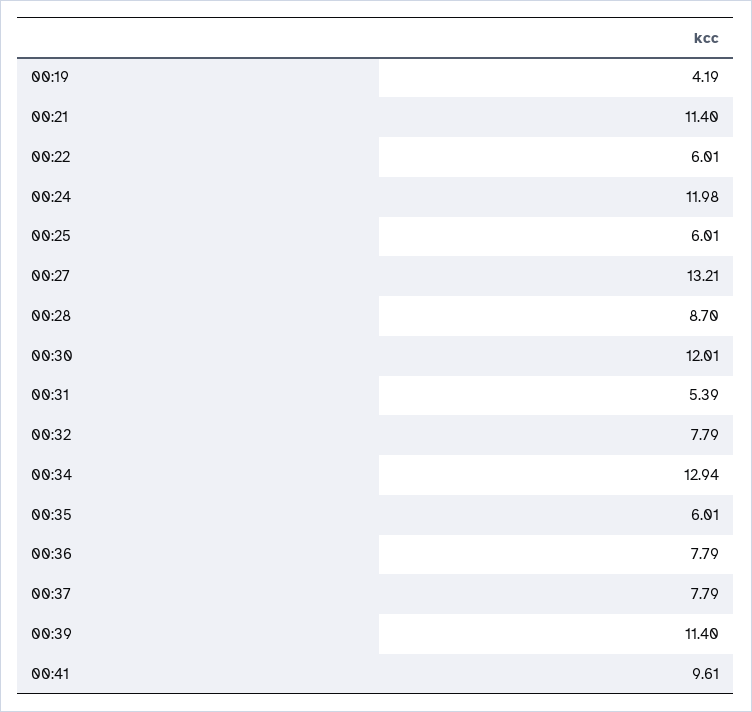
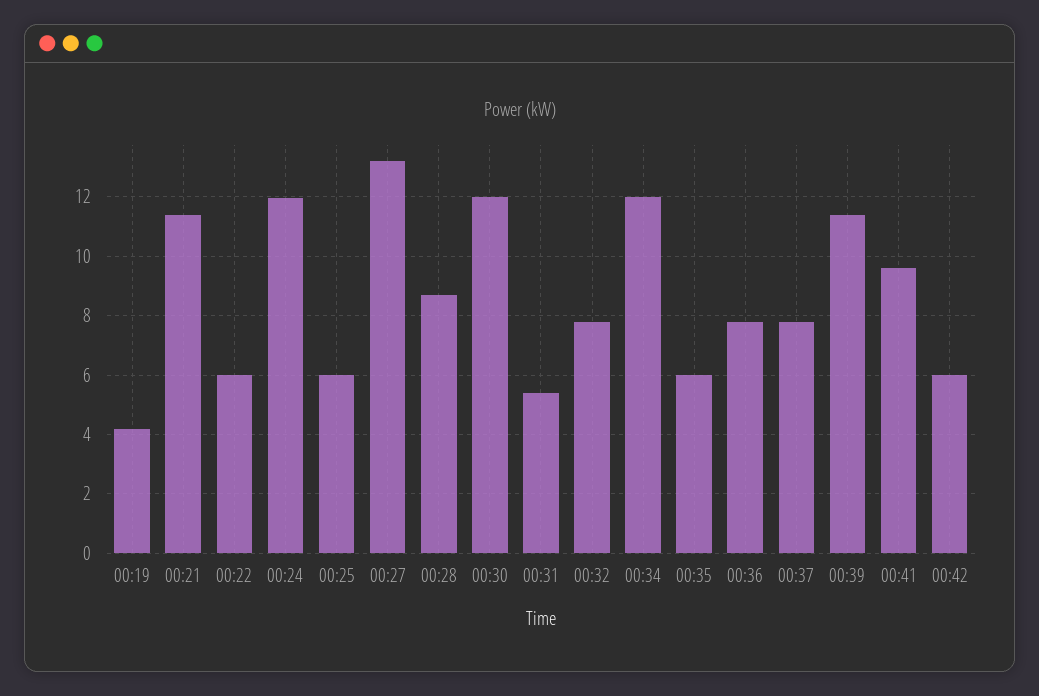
00:34: 12.94 -> 12
00:42: none -> 6

